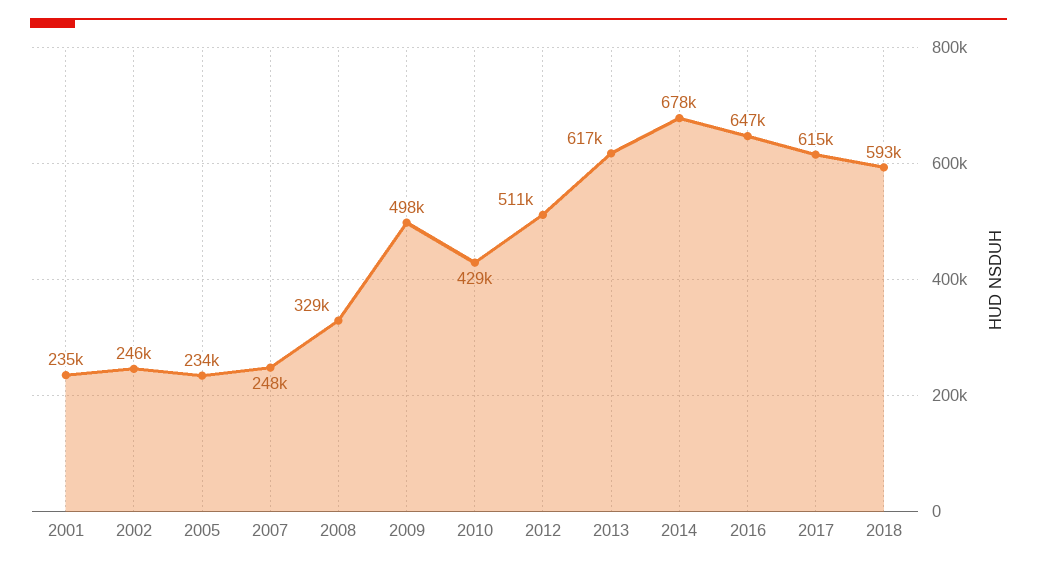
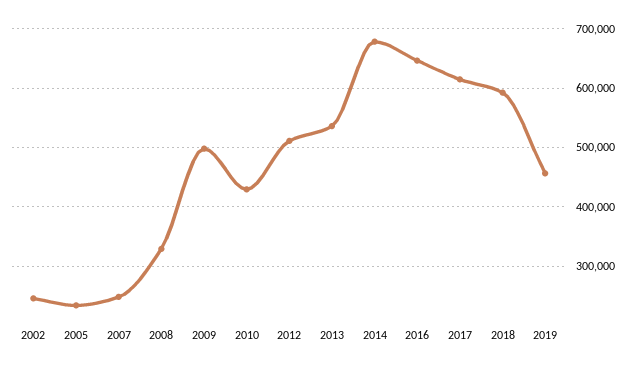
2001: 235000 -> none
2013: 617000 -> 540000
2019: none -> 460000

